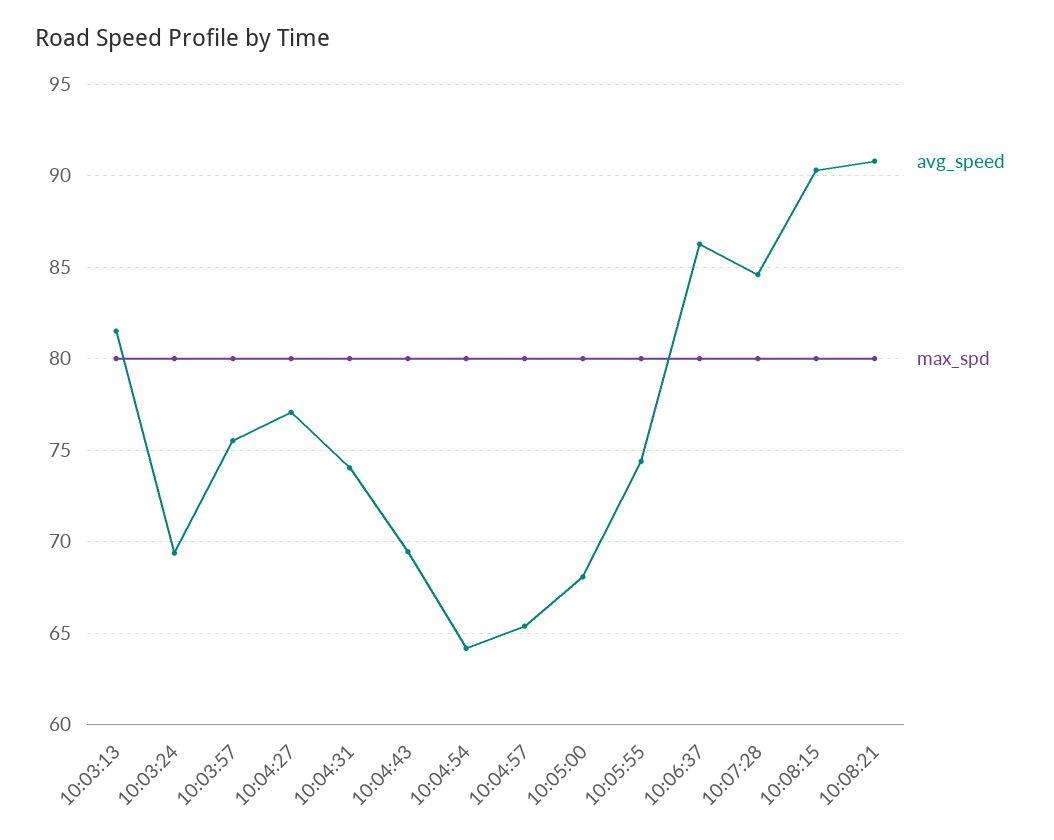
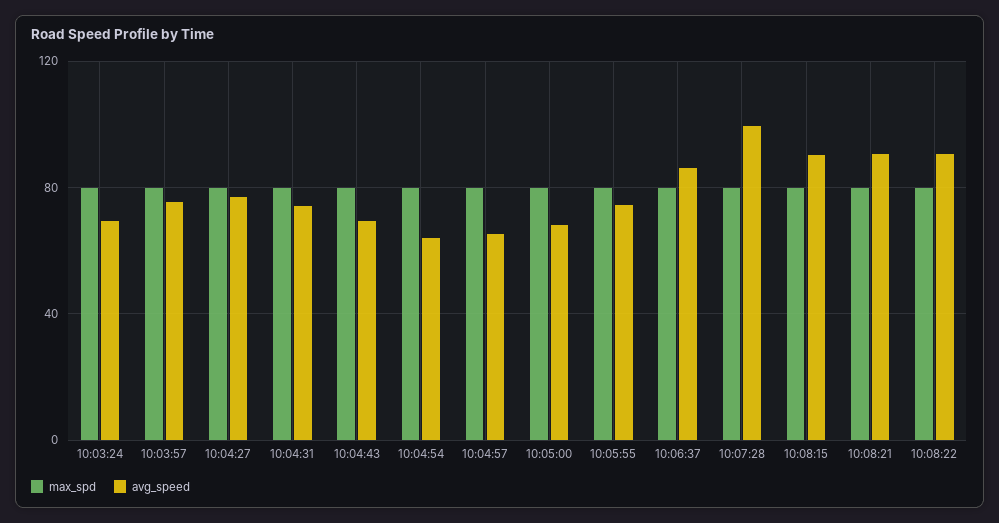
avg_speed, 10:03:13: 81.5 -> none
max_spd, 10:03:13: 80 -> none
avg_speed, 10:07:28: 84.5 -> 100
max_spd, 10:08:22: none -> 80
avg_speed, 10:08:22: none -> 90

